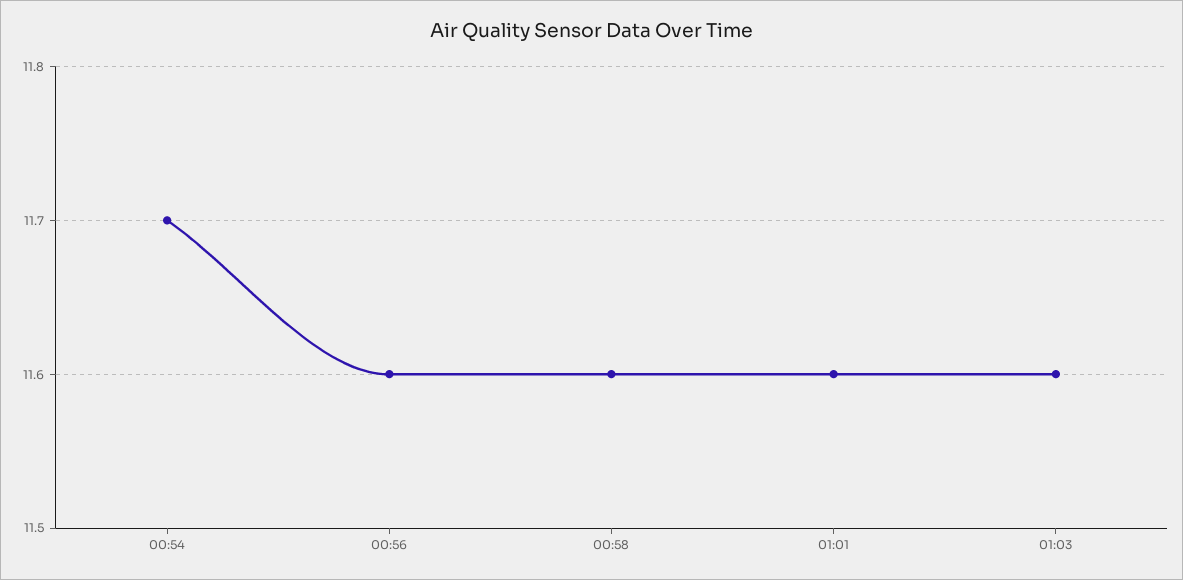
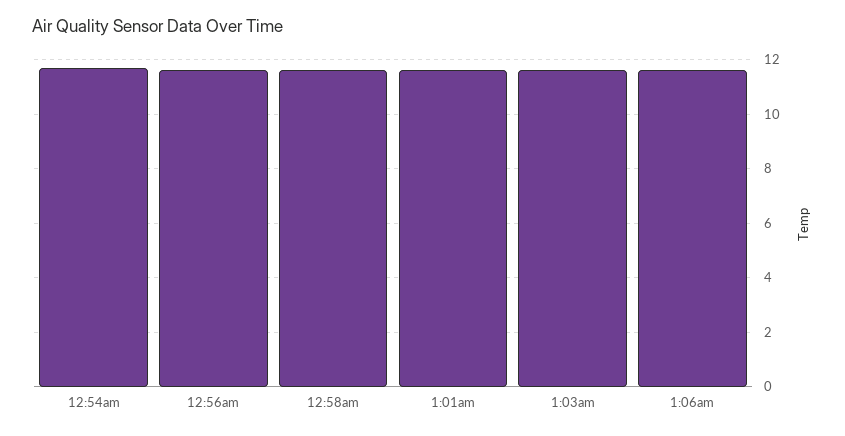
1:06am: none -> 11.5

